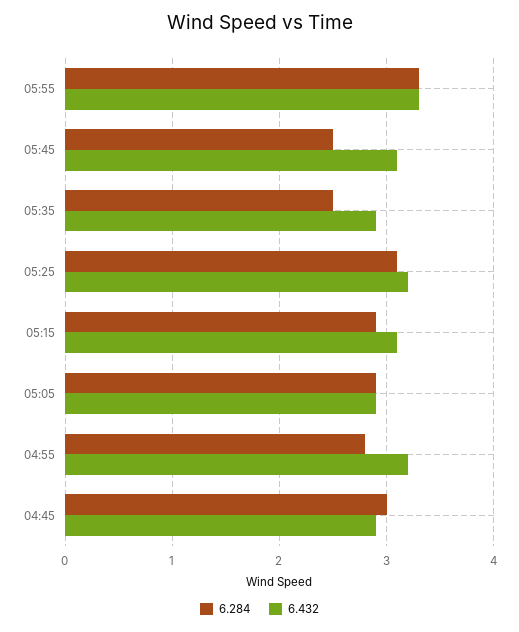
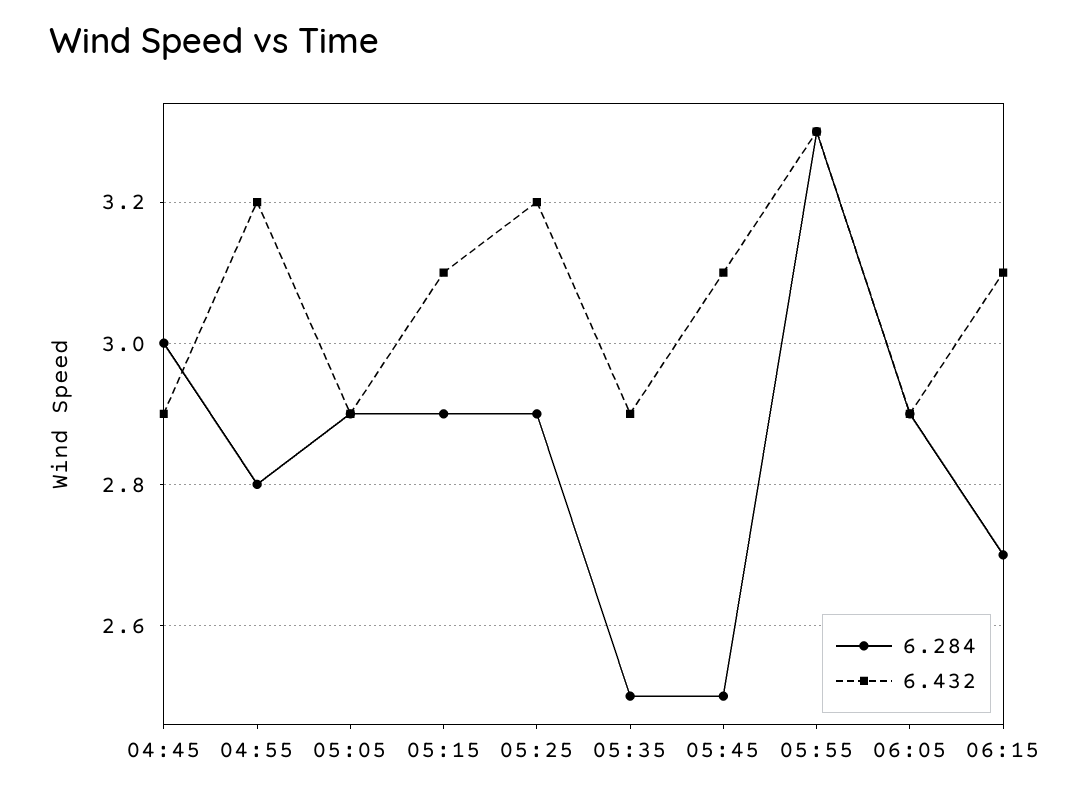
6.284, 05:25: 3.1 -> 2.9
6.284, 06:05: none -> 2.9
6.432, 06:05: none -> 2.9
6.284, 06:15: none -> 2.7
6.432, 06:15: none -> 3.1

